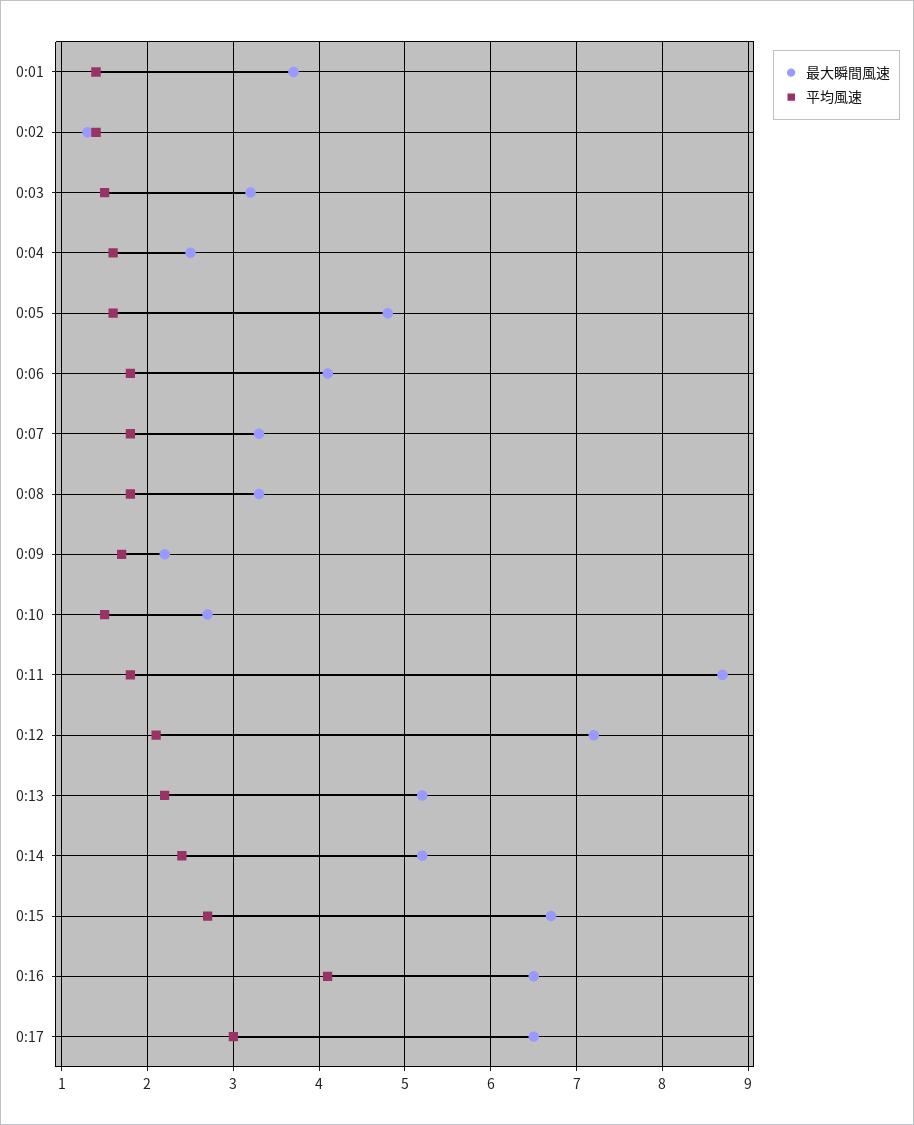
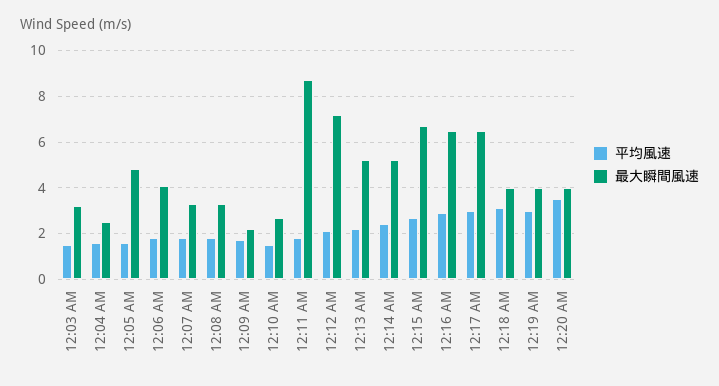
最大瞬間風速, 0:01: 3.7 -> none
平均風速, 0:01: 1.4 -> none
最大瞬間風速, 0:02: 1.3 -> none
平均風速, 0:02: 1.4 -> none
平均風速, 0:16: 4.1 -> 3
平均風速, 12:18 AM: none -> 3
最大瞬間風速, 12:18 AM: none -> 4
平均風速, 12:19 AM: none -> 3
最大瞬間風速, 12:19 AM: none -> 4
平均風速, 12:20 AM: none -> 3.5
最大瞬間風速, 12:20 AM: none -> 4

